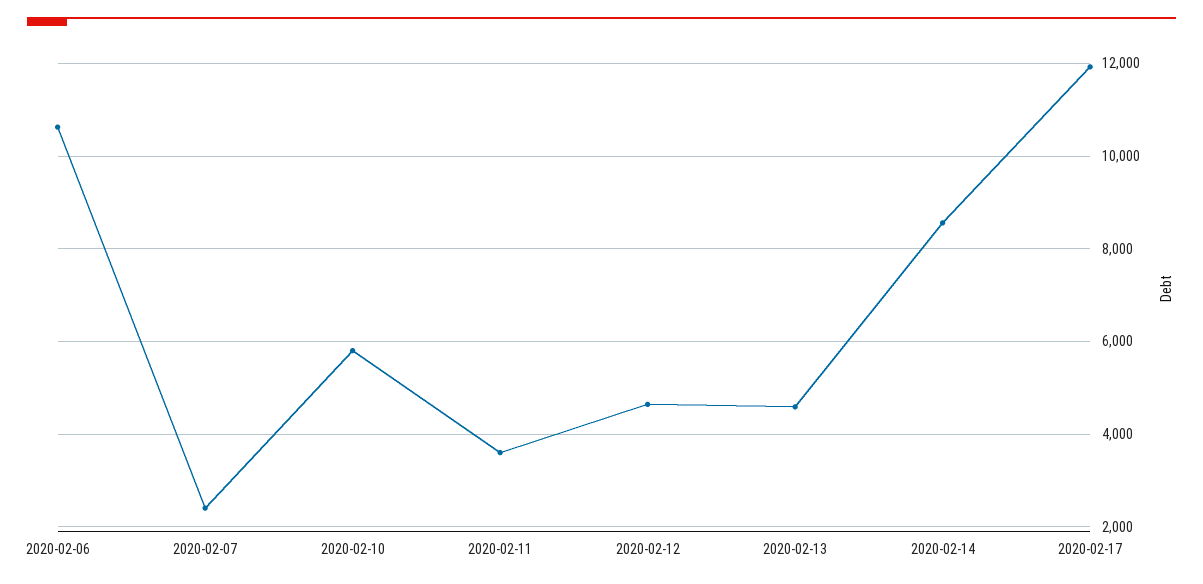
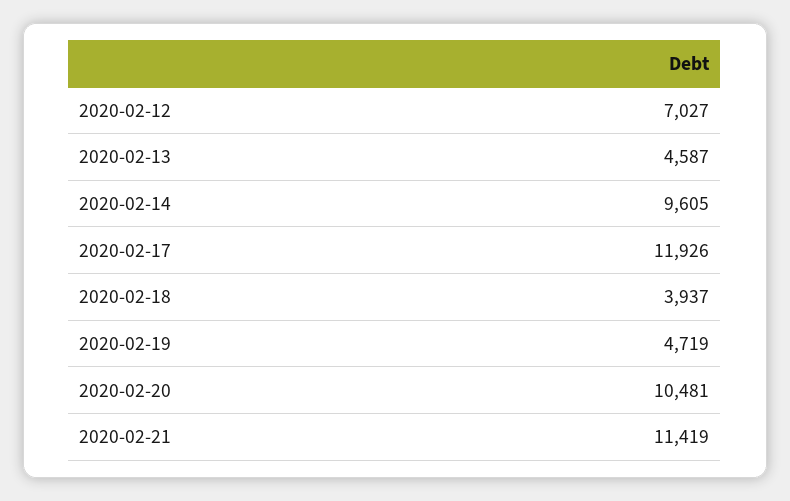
2020-02-06: 10600 -> none
2020-02-07: 2400 -> none
2020-02-10: 5800 -> none
2020-02-11: 3600 -> none
2020-02-12: 4600 -> 7027
2020-02-14: 8600 -> 9605
2020-02-18: none -> 3937
2020-02-19: none -> 4719
2020-02-20: none -> 10481
2020-02-21: none -> 11419

